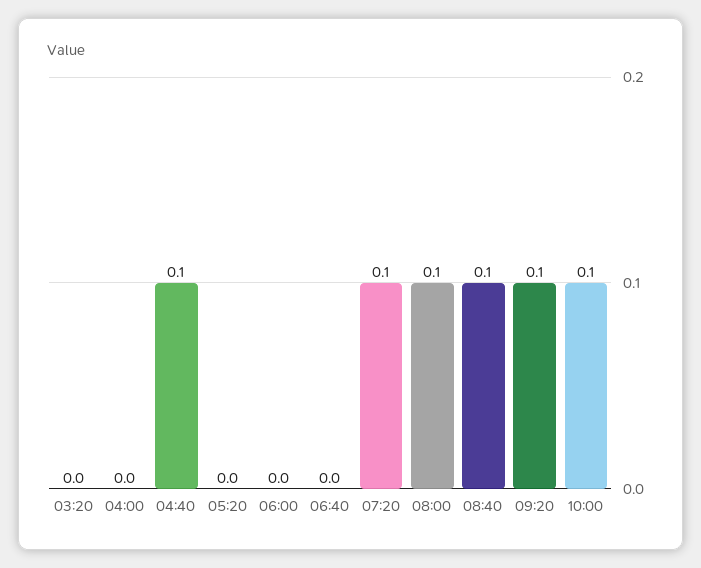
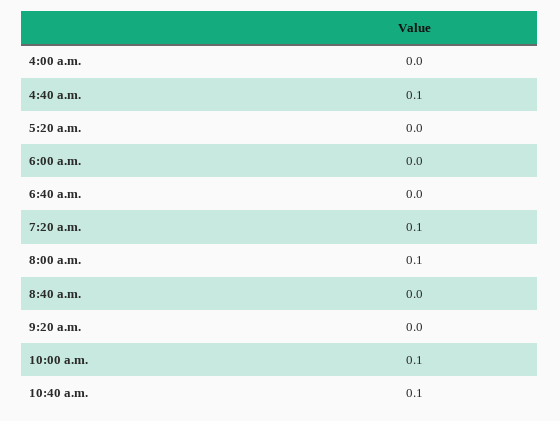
03:20: 0 -> none
08:40: 0.1 -> 0
09:20: 0.1 -> 0
10:40 a.m.: none -> 0.1

